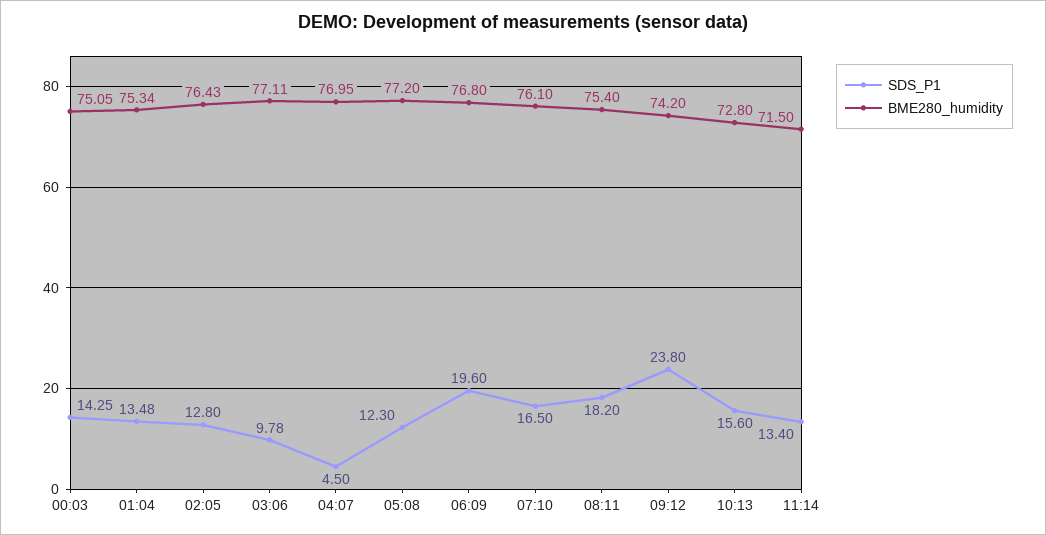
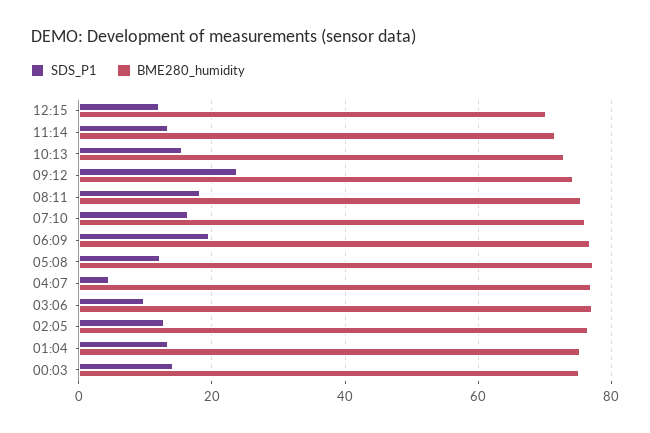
SDS_P1, 12:15: none -> 12
BME280_humidity, 12:15: none -> 70

